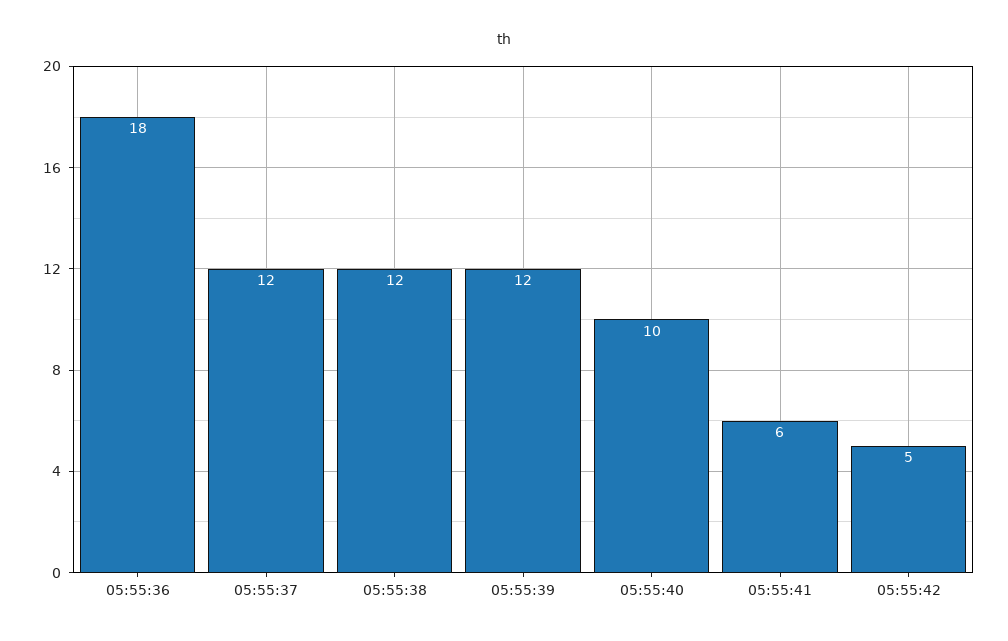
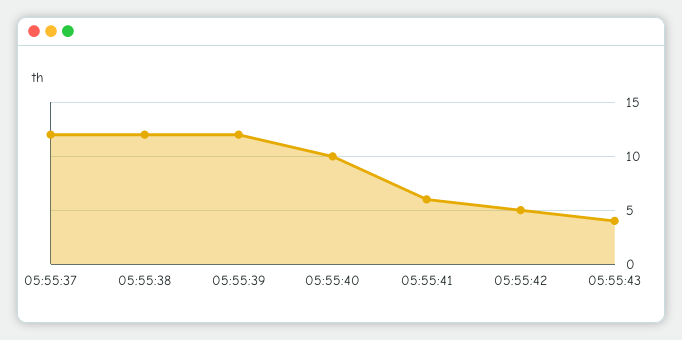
05:55:36: 18 -> none
05:55:43: none -> 4

